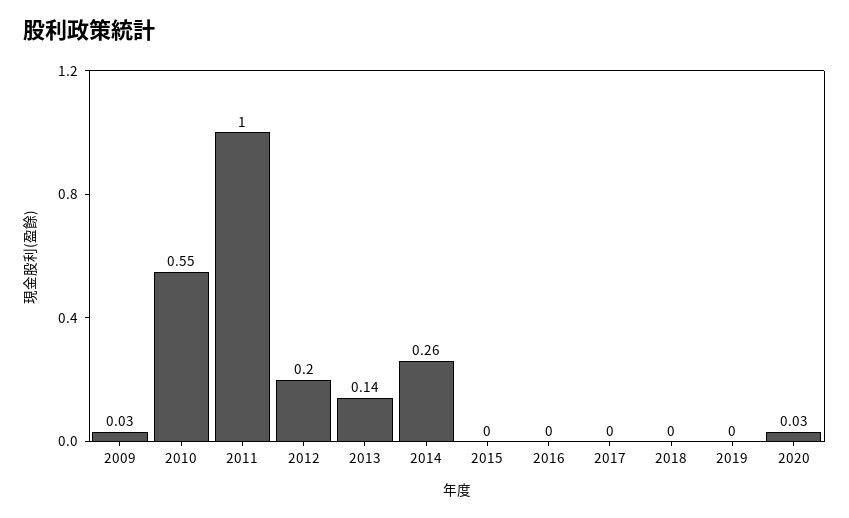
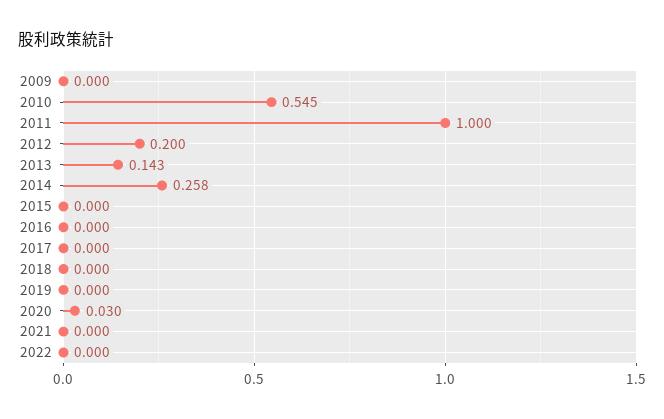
2009: 0.03 -> 0
2021: none -> 0
2022: none -> 0

